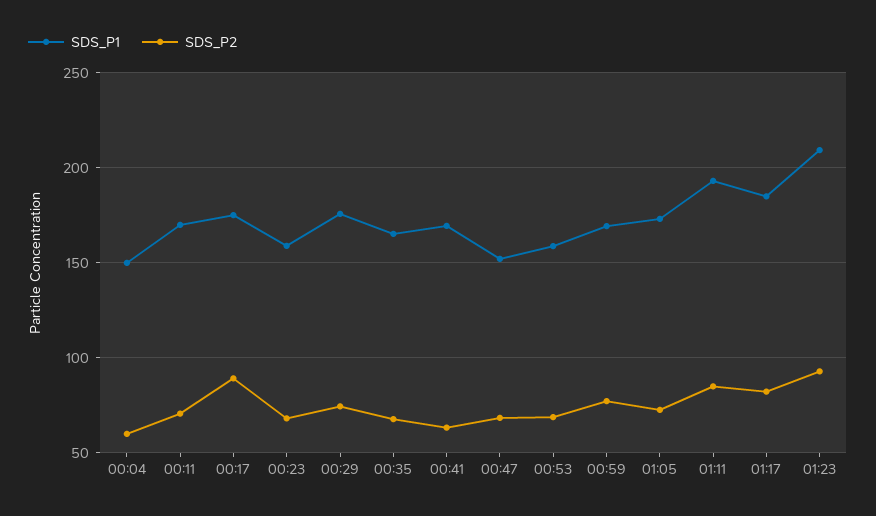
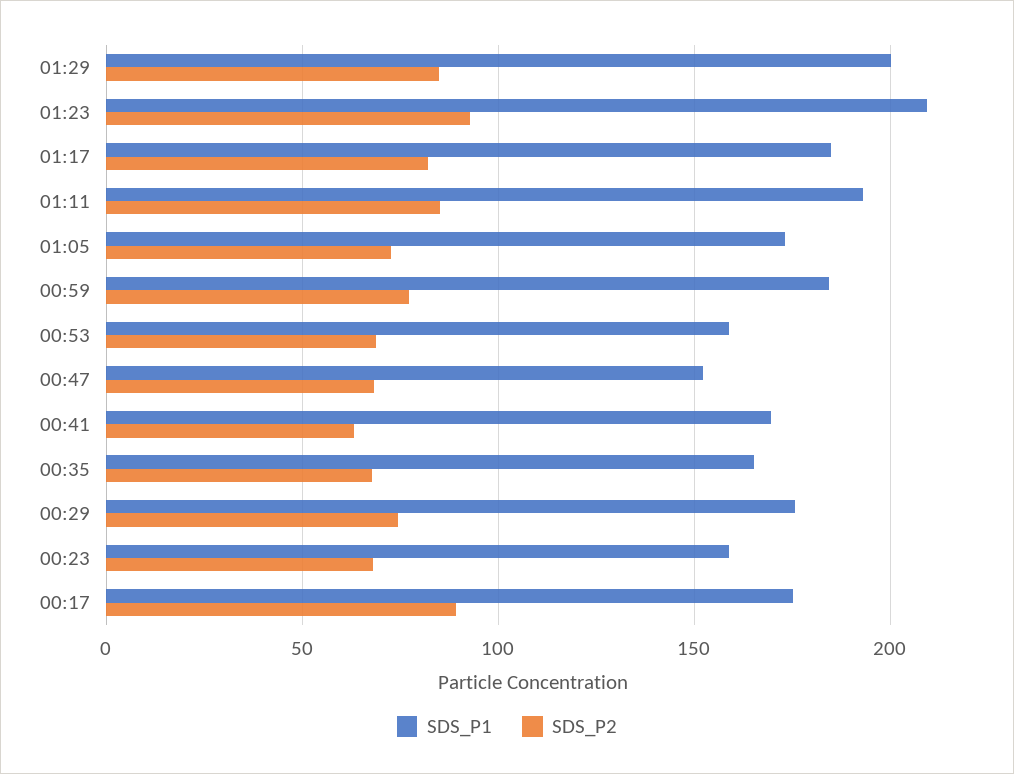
SDS_P1, 00:04: 150 -> none
SDS_P2, 00:04: 60 -> none
SDS_P1, 00:11: 170 -> none
SDS_P2, 00:11: 70 -> none
SDS_P1, 00:59: 170 -> 185
SDS_P1, 01:29: none -> 200
SDS_P2, 01:29: none -> 85

